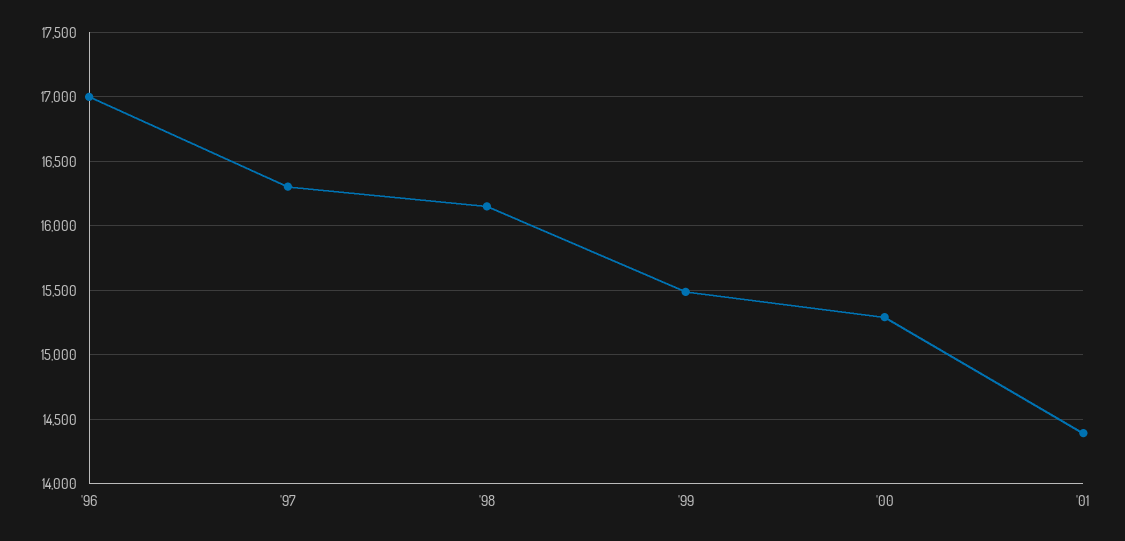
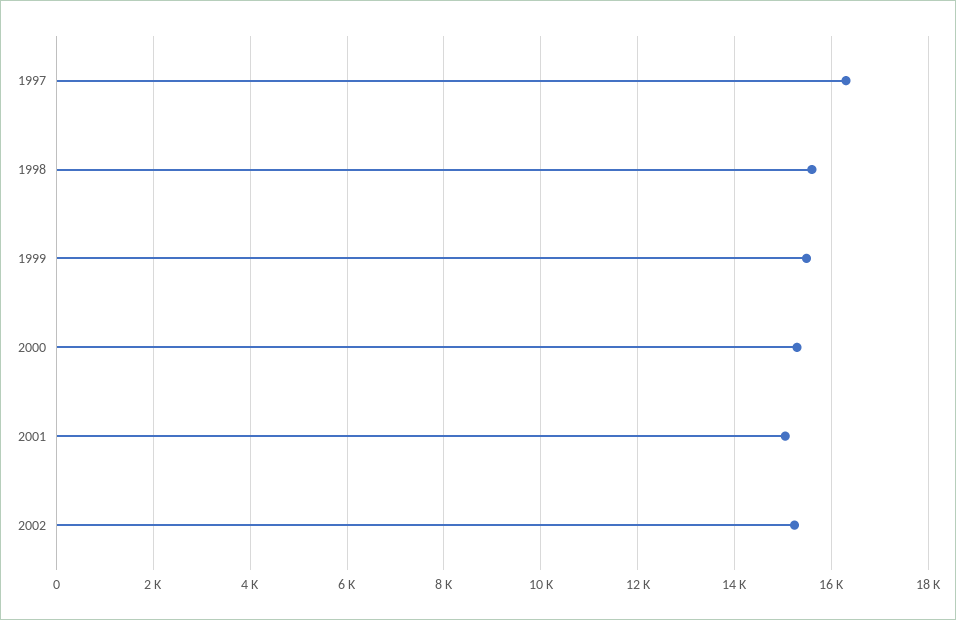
'96: 17000 -> none
'98: 16150 -> 15600
'01: 14400 -> 15000
2002: none -> 15200

